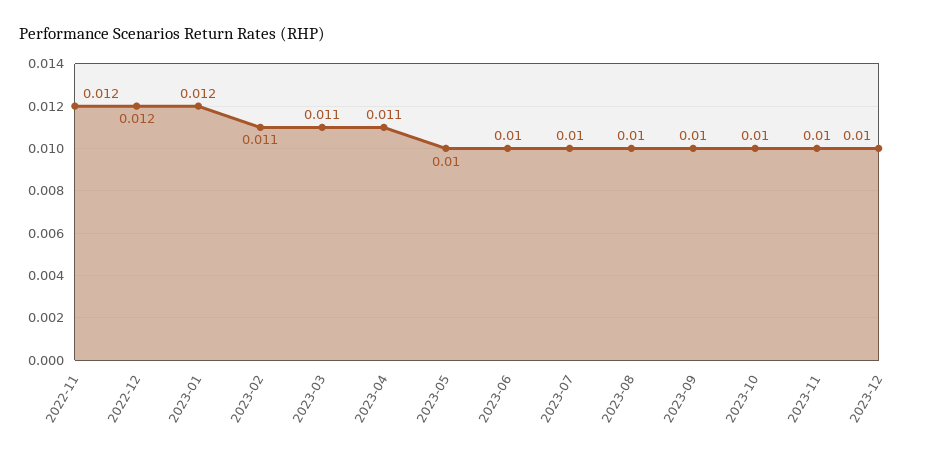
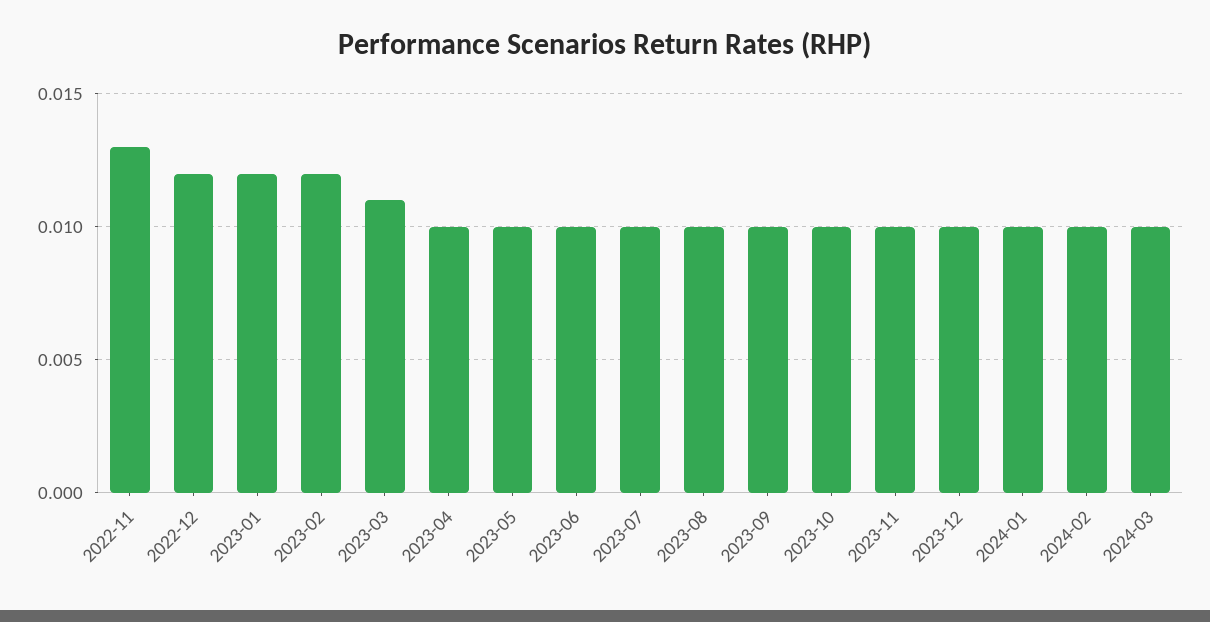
2022-11: 0.012 -> 0.013
2023-02: 0.011 -> 0.012
2023-04: 0.011 -> 0.01
2024-01: none -> 0.01
2024-02: none -> 0.01
2024-03: none -> 0.01

